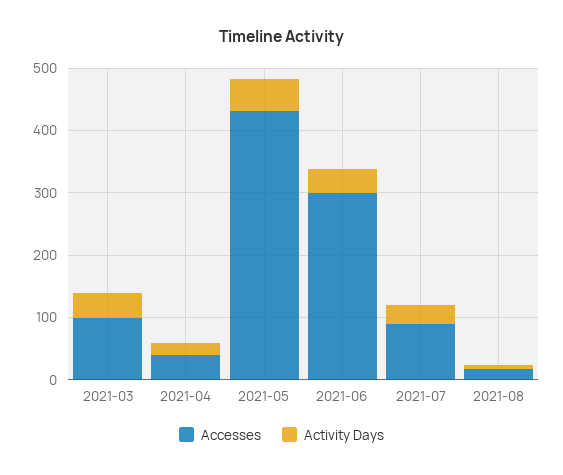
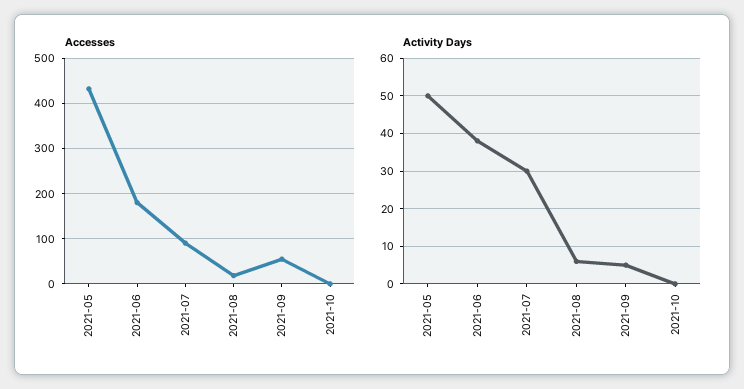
Accesses, 2021-03: 100 -> none
Activity Days, 2021-03: 40 -> none
Accesses, 2021-04: 40 -> none
Activity Days, 2021-04: 20 -> none
Accesses, 2021-06: 300 -> 180
Accesses, 2021-09: none -> 60
Accesses, 2021-10: none -> 0
Activity Days, 2021-09: none -> 5
Activity Days, 2021-10: none -> 0

